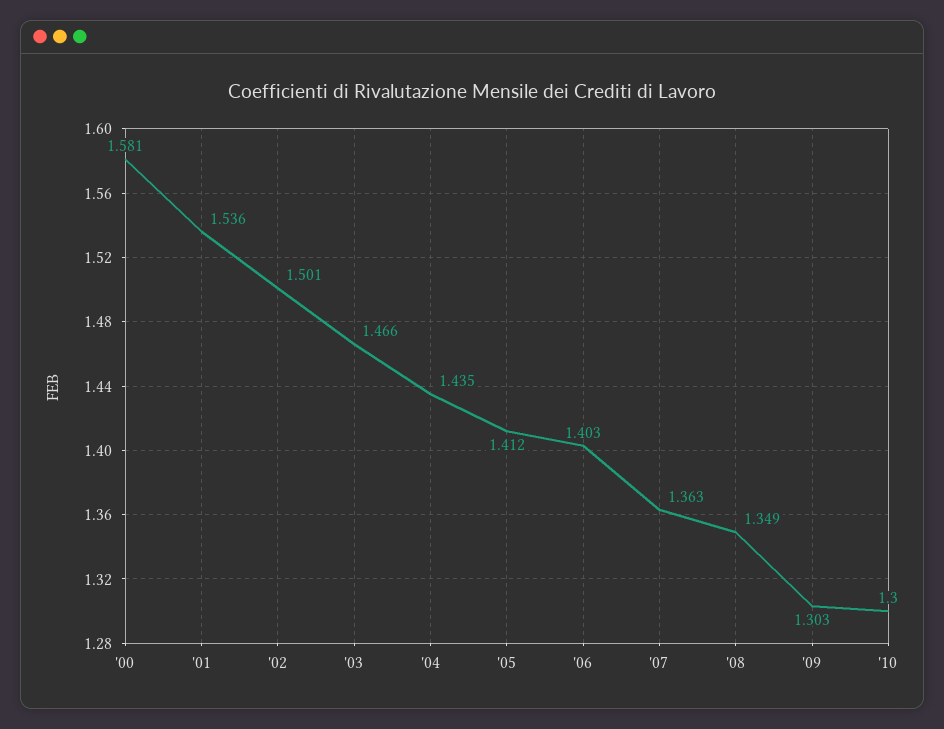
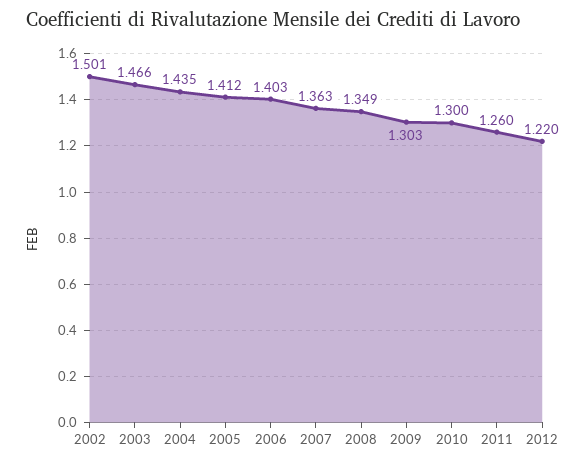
'00: 1.581 -> none
'01: 1.536 -> none
2011: none -> 1.26
2012: none -> 1.22

